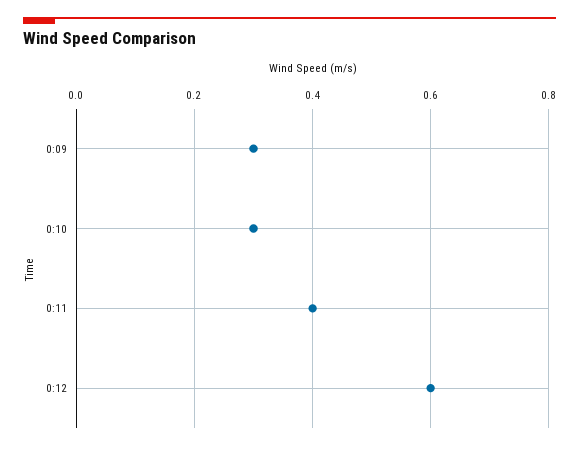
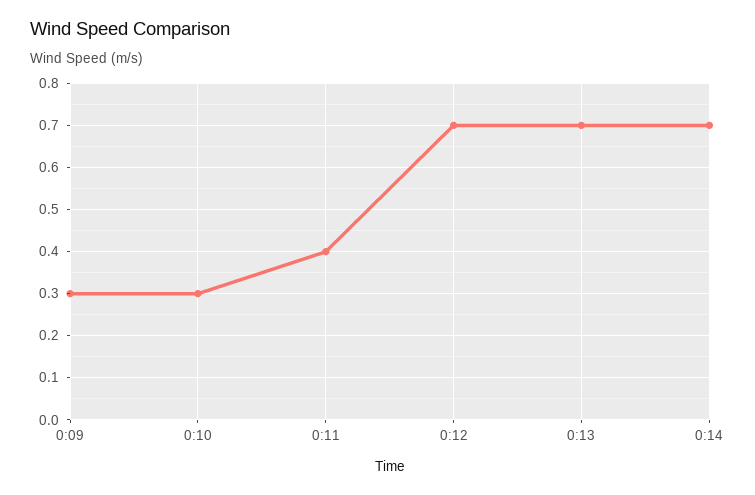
0:12: 0.6 -> 0.7
0:13: none -> 0.7
0:14: none -> 0.7

